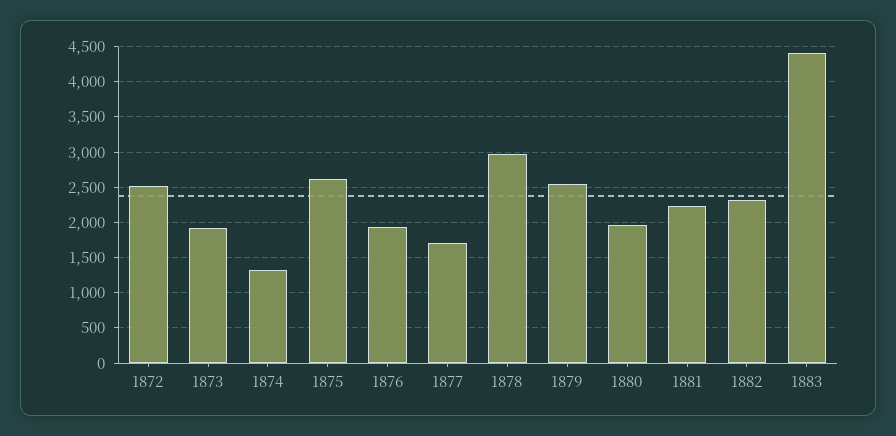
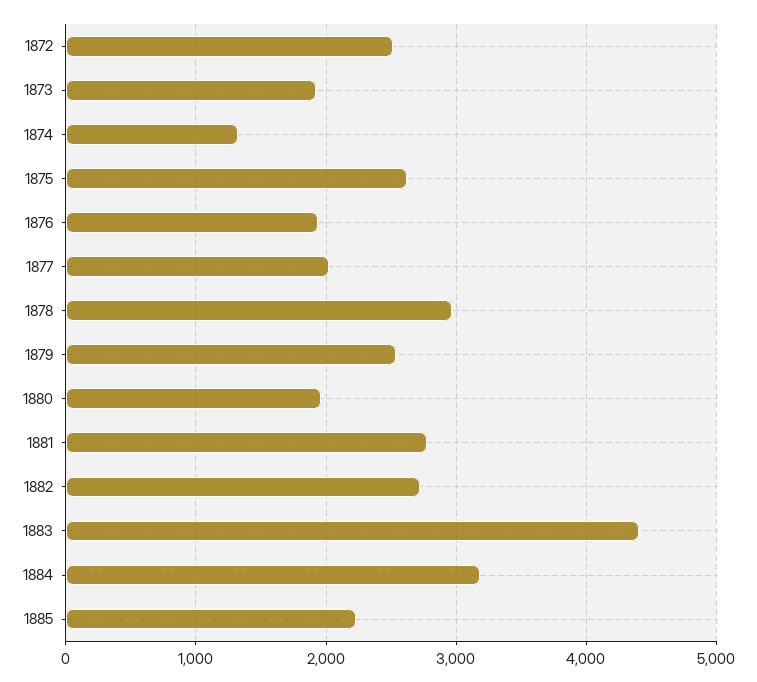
1877: 1700 -> 2000
1881: 2200 -> 2800
1882: 2300 -> 2700
1884: none -> 3200
1885: none -> 2200

